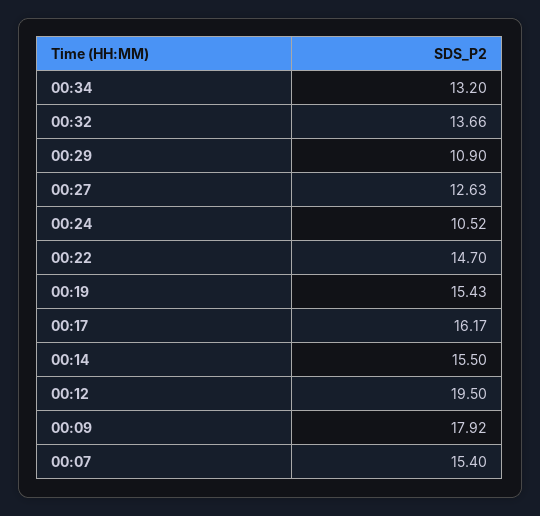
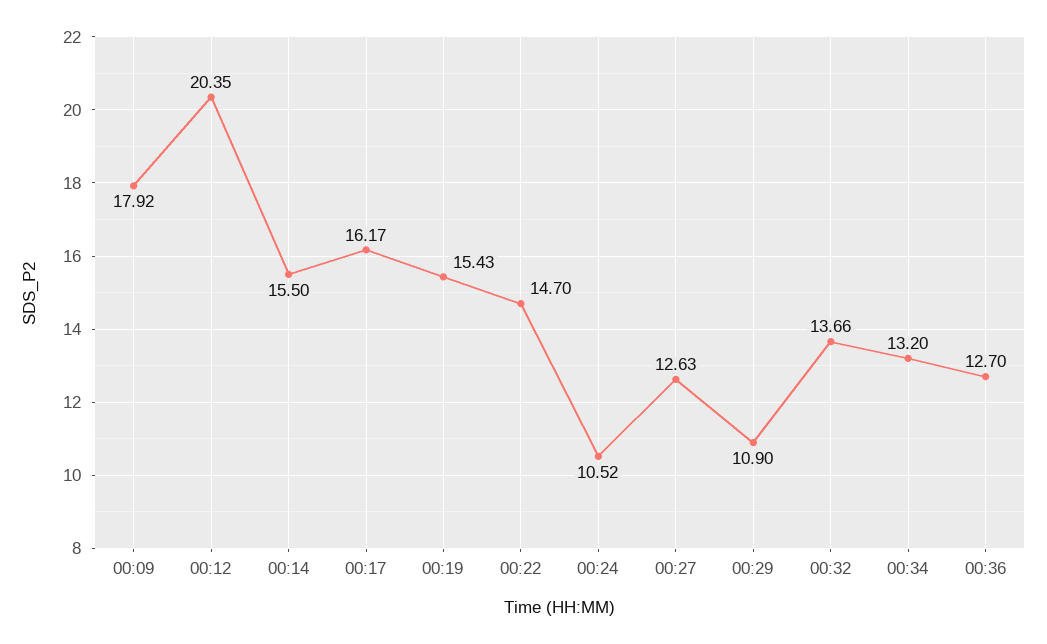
00:12: 19.5 -> 20.35
00:07: 15.4 -> none
00:36: none -> 12.7

